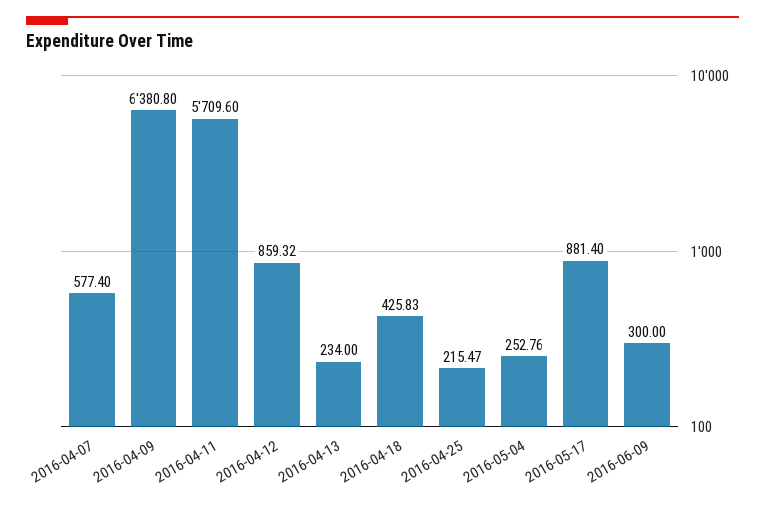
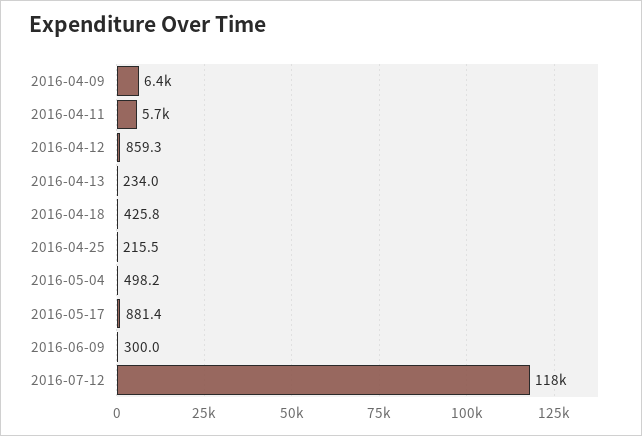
2016-04-07: 577.4 -> none
2016-05-04: 252.76 -> 498.2
2016-07-12: none -> 118000

